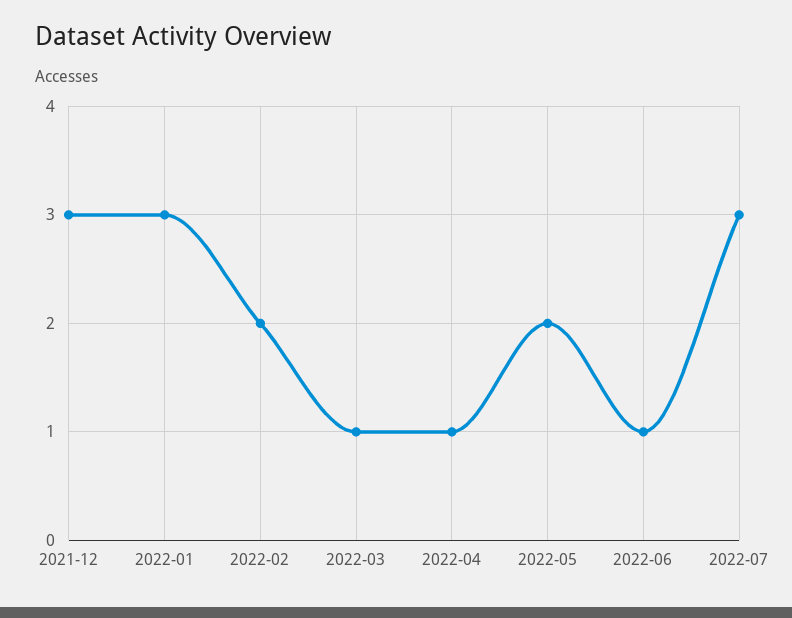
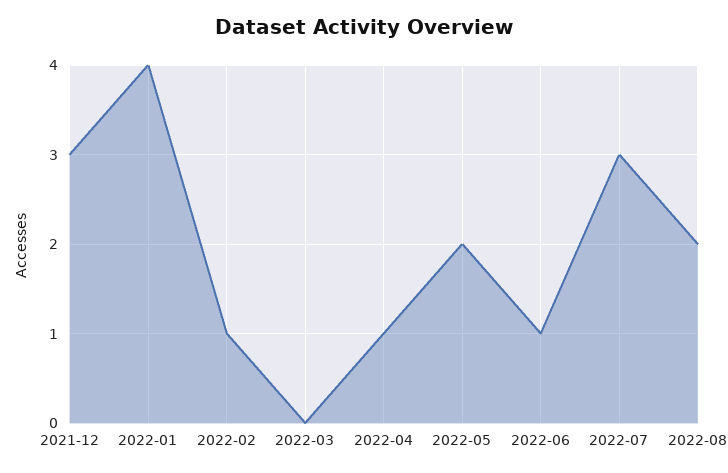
2022-01: 3 -> 4
2022-02: 2 -> 1
2022-03: 1 -> 0
2022-08: none -> 2

